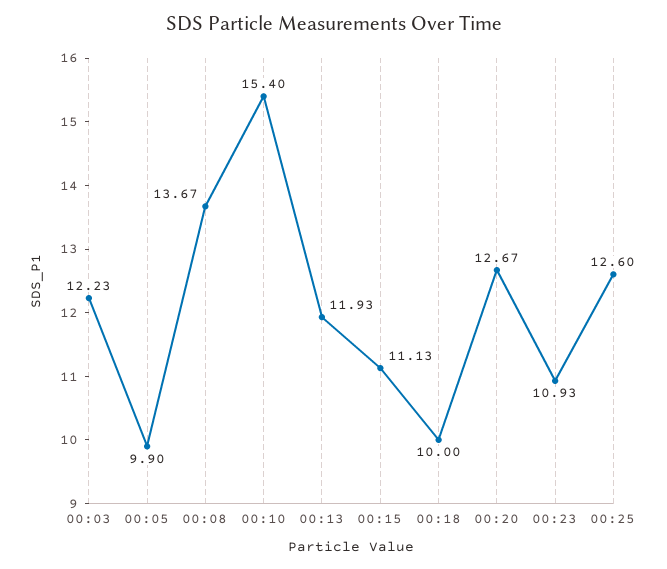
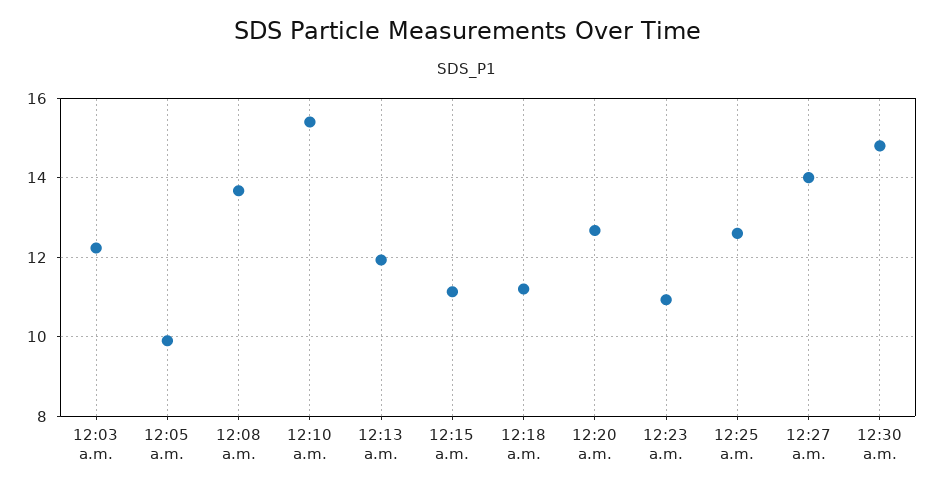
00:18: 10 -> 11.2
12:27 a.m.: none -> 14
12:30 a.m.: none -> 14.8

